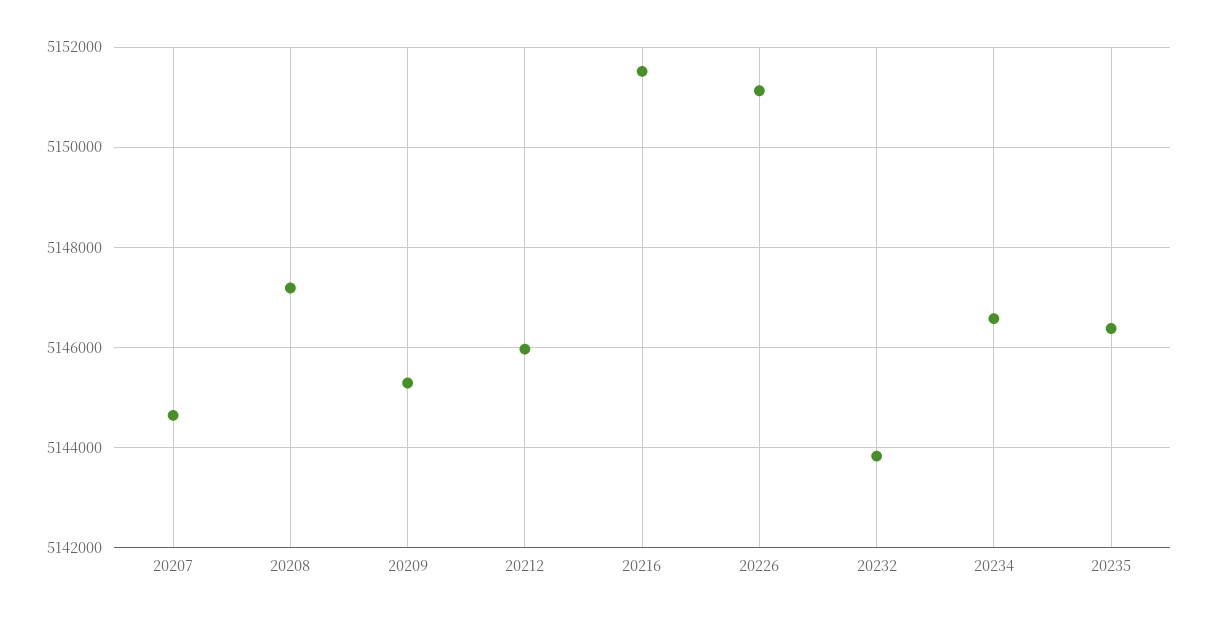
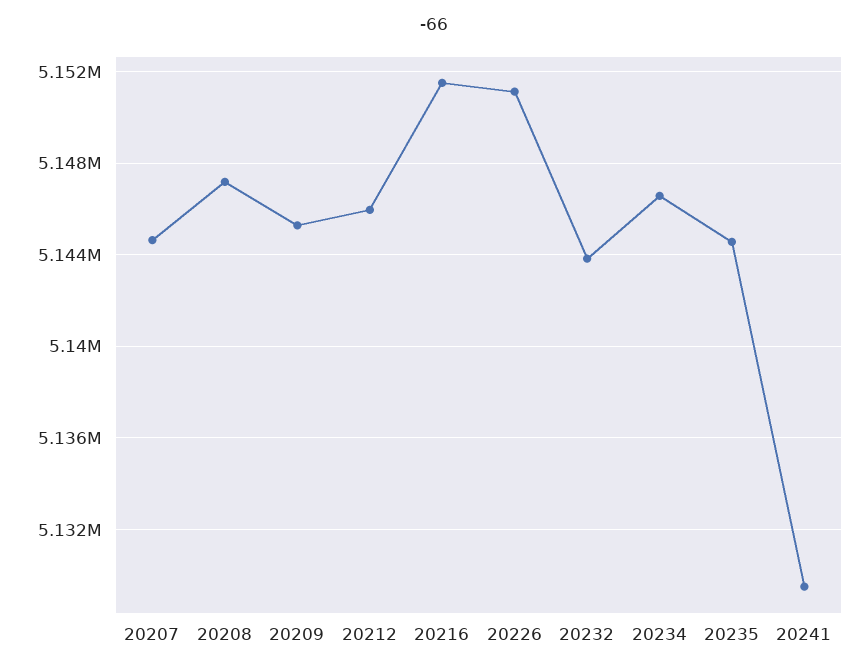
20235: 5146400 -> 5144500
20241: none -> 5129500

